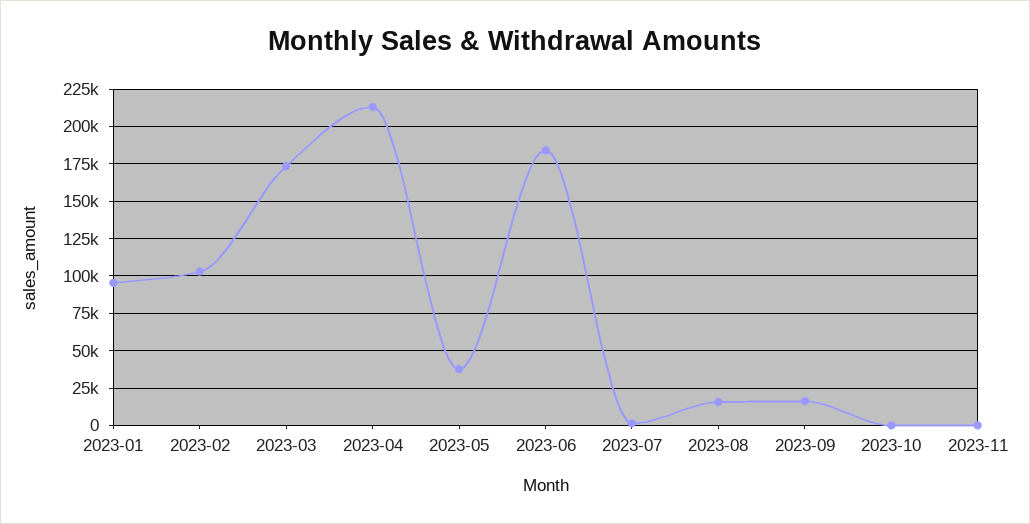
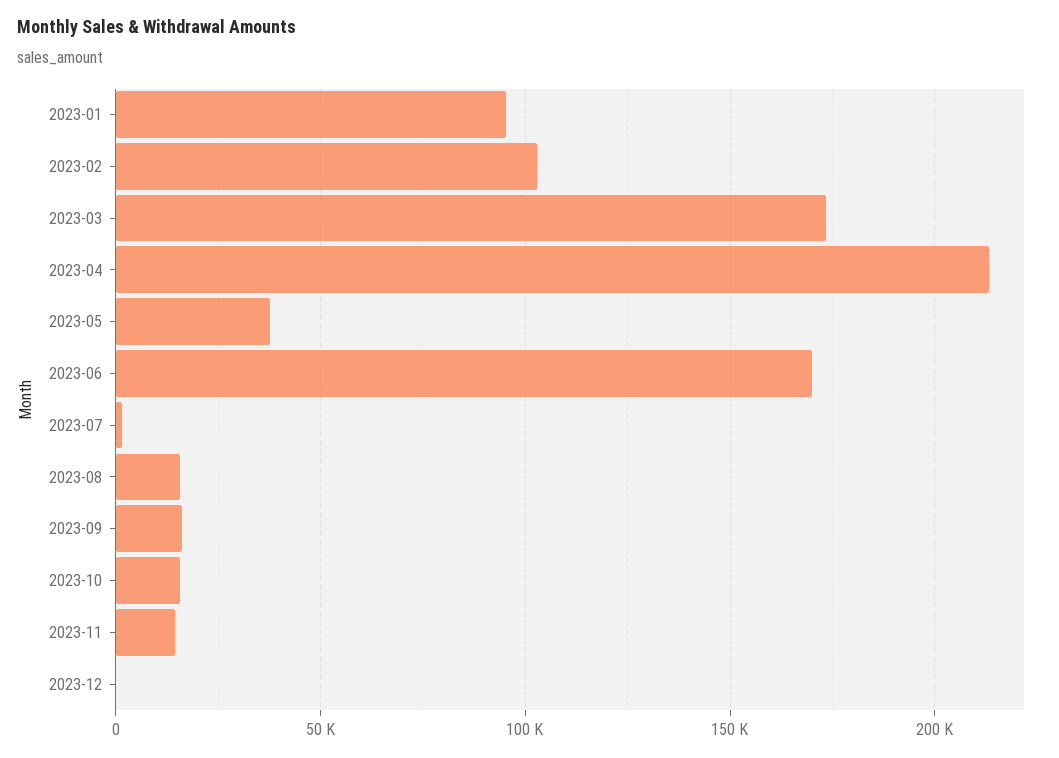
2023-06: 185000 -> 170000
2023-10: 0 -> 15000
2023-11: 0 -> 15000
2023-12: none -> 0

